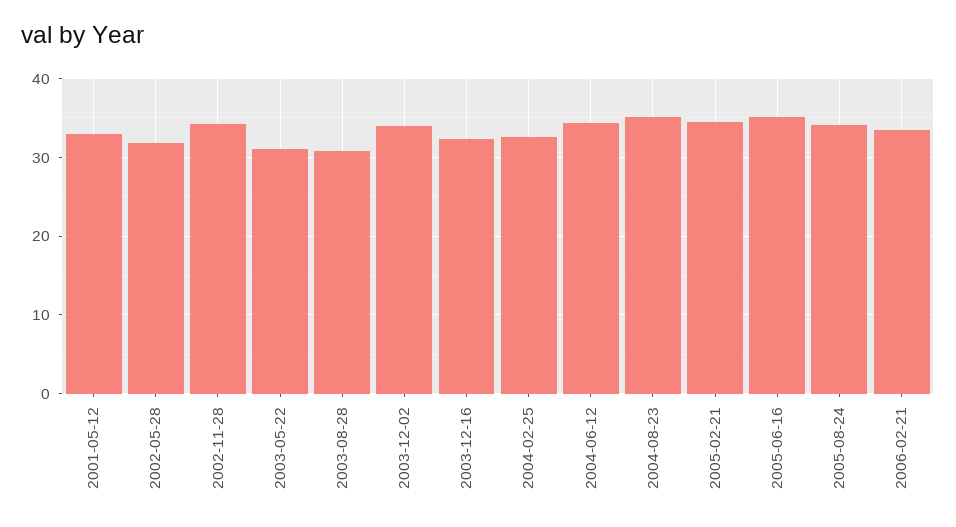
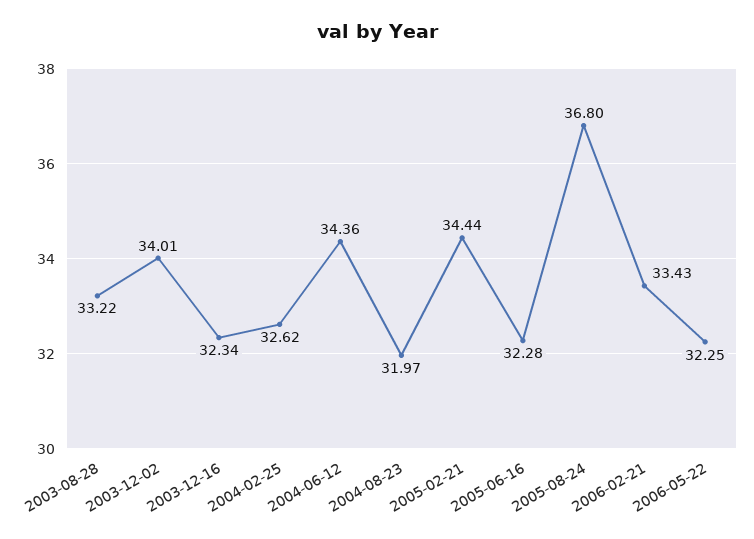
2001-05-12: 33 -> none
2002-05-28: 32 -> none
2002-11-28: 34 -> none
2003-05-22: 31 -> none
2003-08-28: 31 -> 33.22
2004-08-23: 35 -> 31.97
2005-06-16: 35 -> 32.28
2005-08-24: 34 -> 36.8
2006-05-22: none -> 32.25

